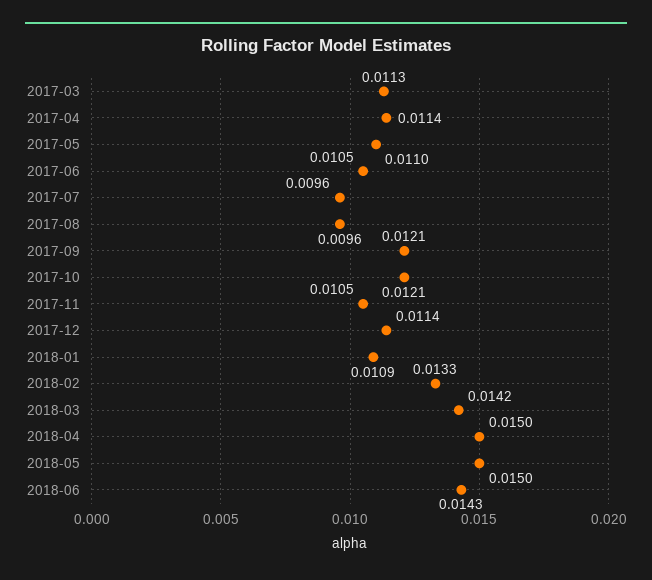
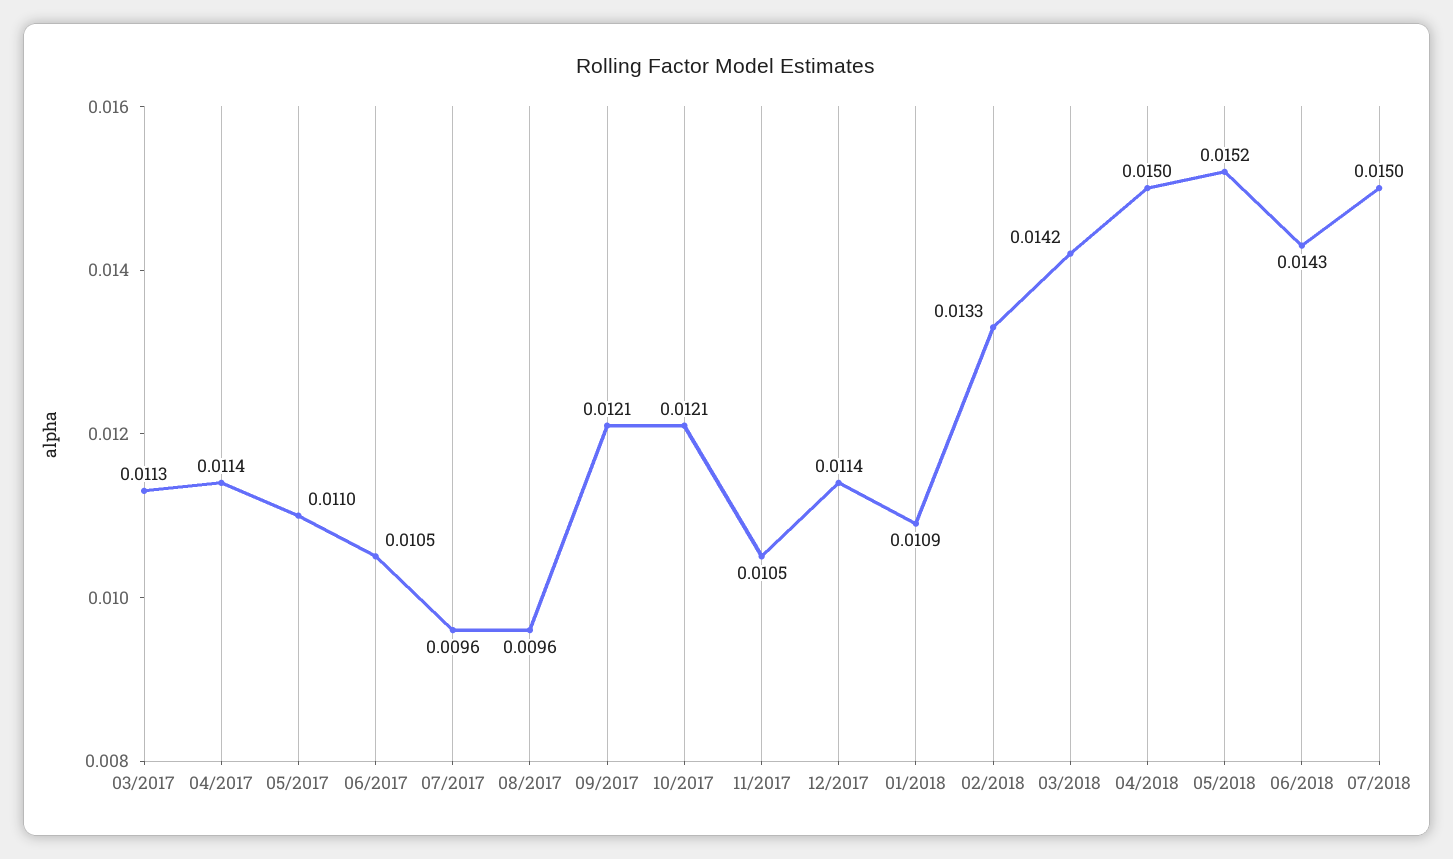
2018-05: 0.015 -> 0.0152
07/2018: none -> 0.015

